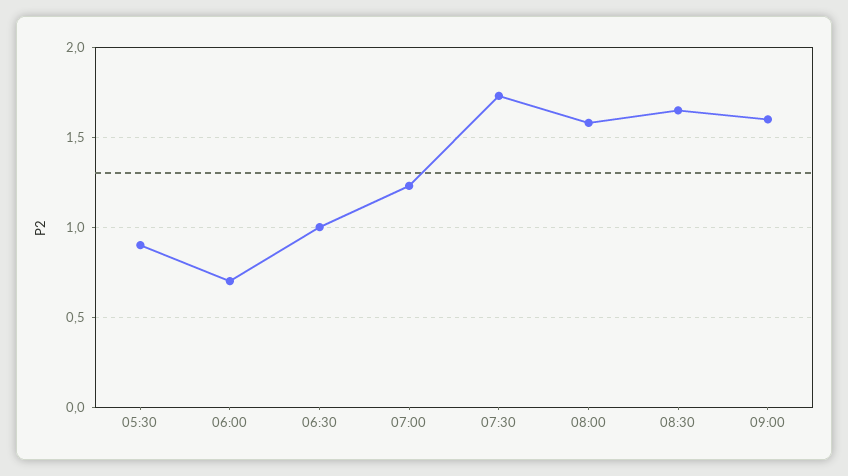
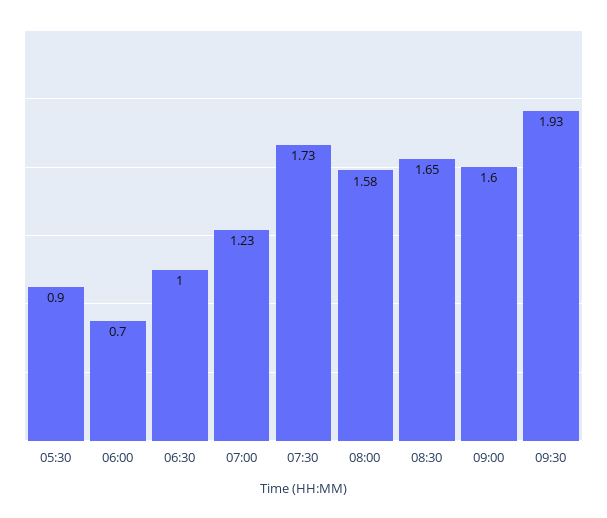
09:30: none -> 1.93

